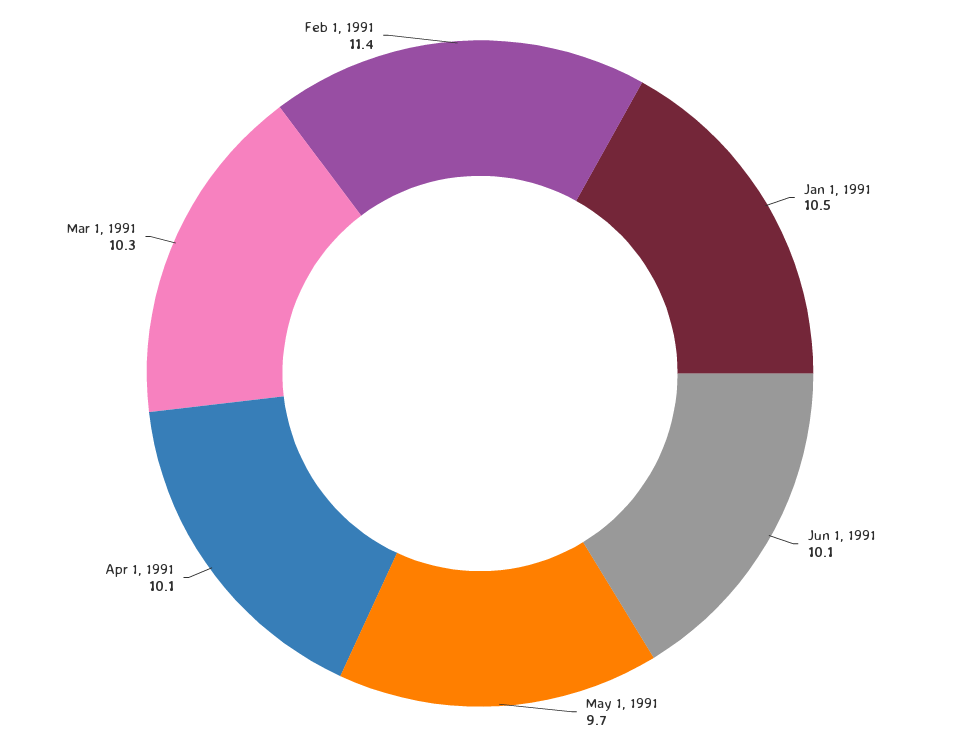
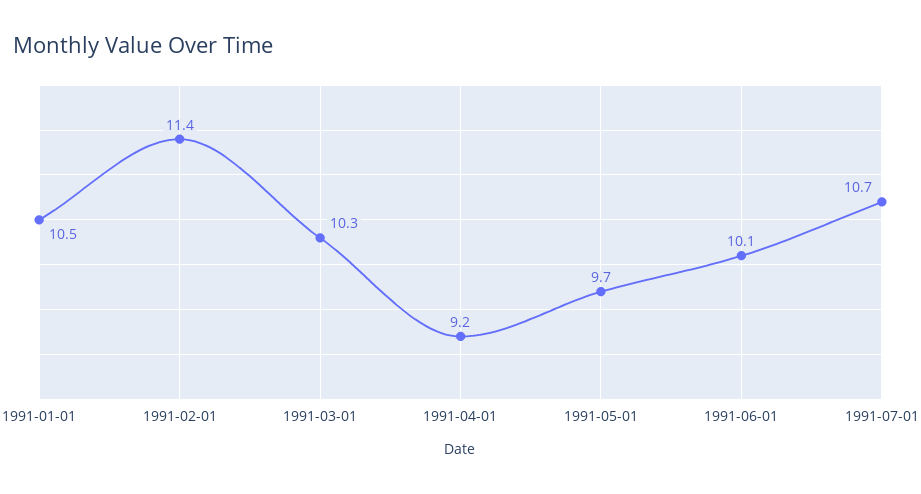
Apr 1, 1991: 10.1 -> 9.2
1991-07-01: none -> 10.7

